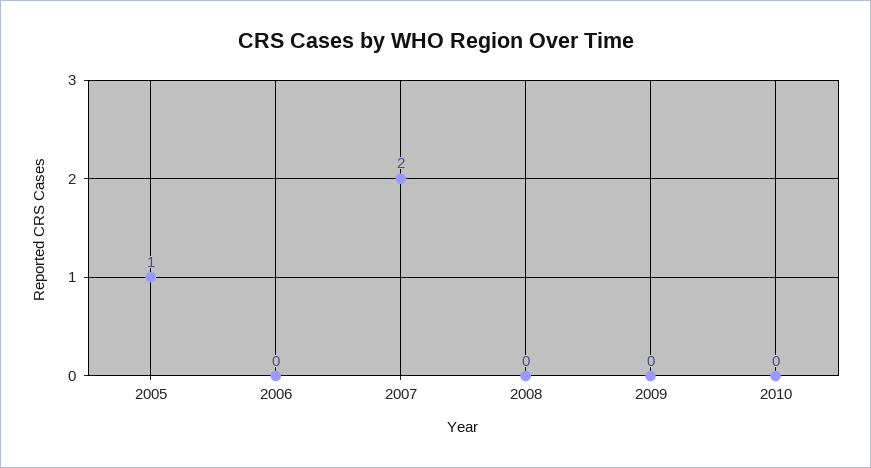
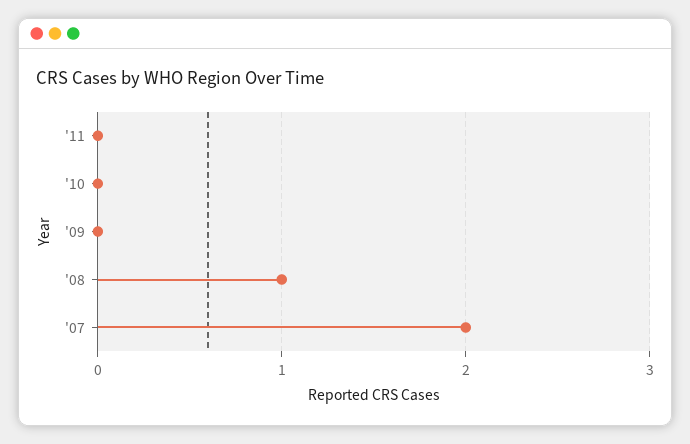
2005: 1 -> none
2006: 0 -> none
2008: 0 -> 1
'11: none -> 0

